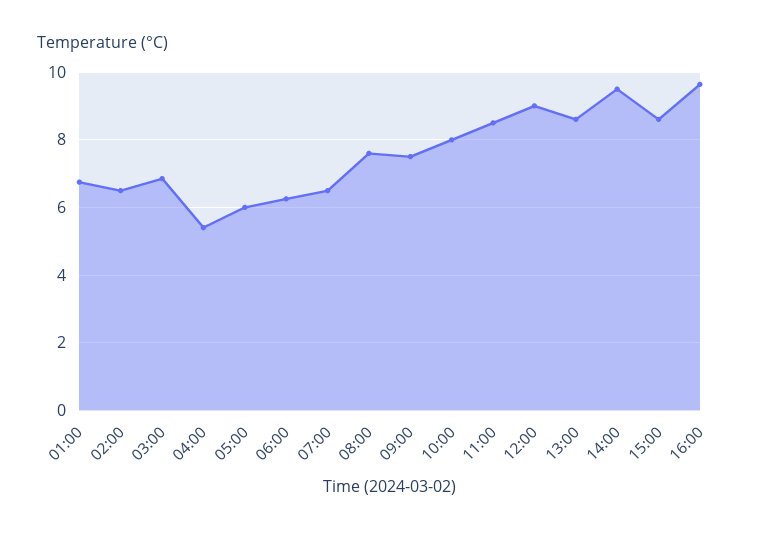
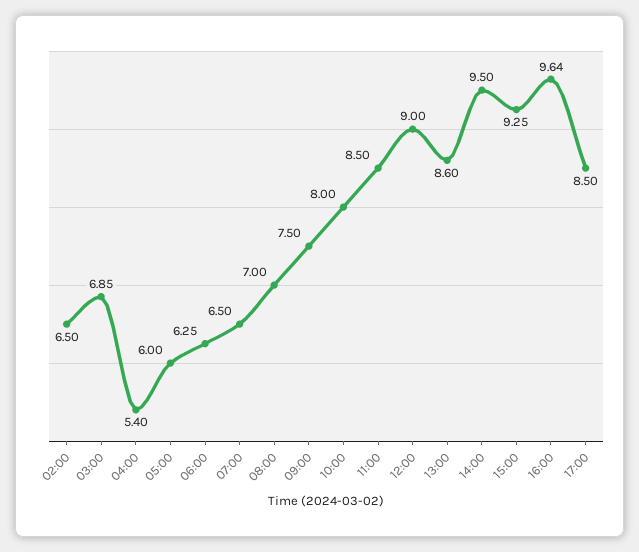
01:00: 6.8 -> none
08:00: 7.6 -> 7
15:00: 8.6 -> 9.25
17:00: none -> 8.5

